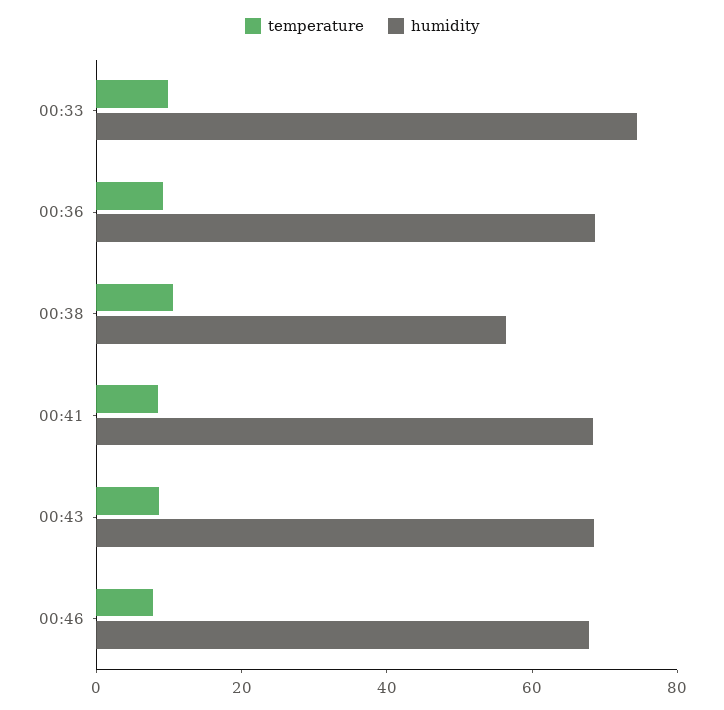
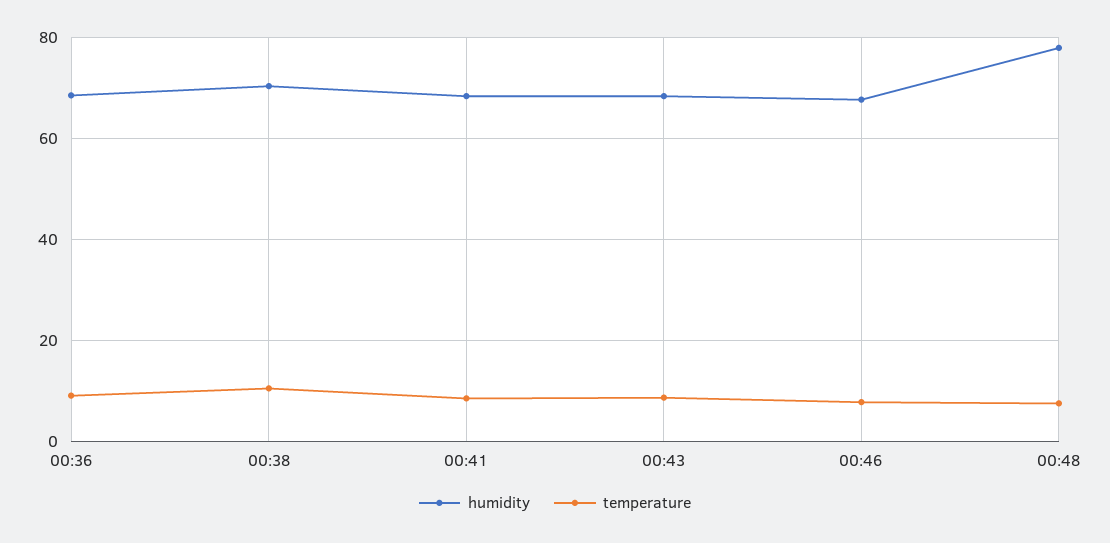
temperature, 00:33: 10 -> none
humidity, 00:33: 75 -> none
humidity, 00:38: 55 -> 70
humidity, 00:48: none -> 78
temperature, 00:48: none -> 8

